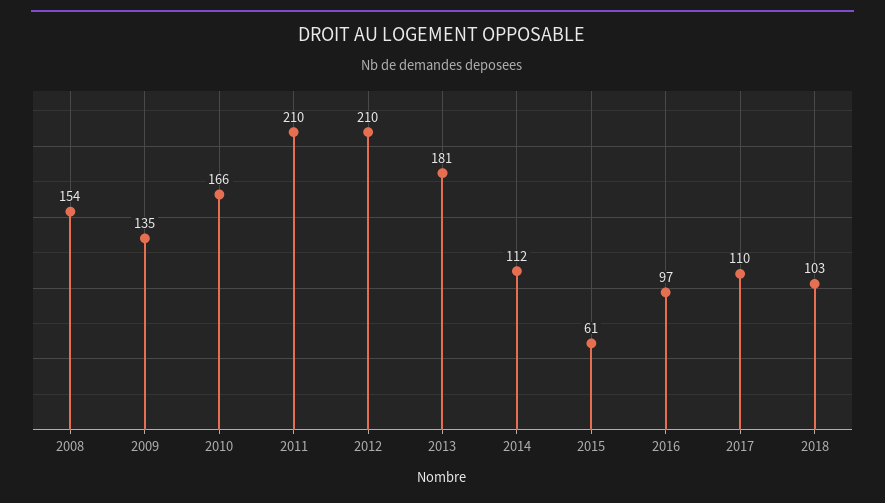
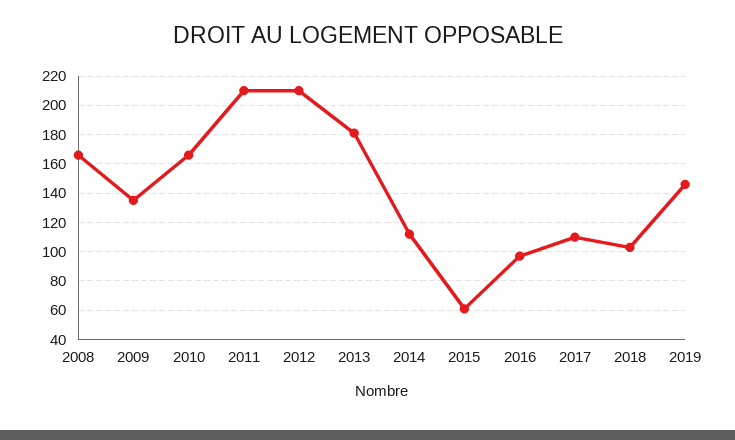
2008: 154 -> 165
2019: none -> 145

